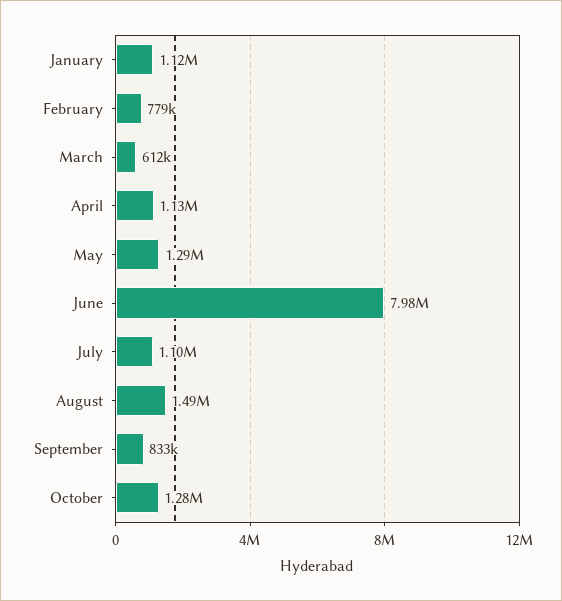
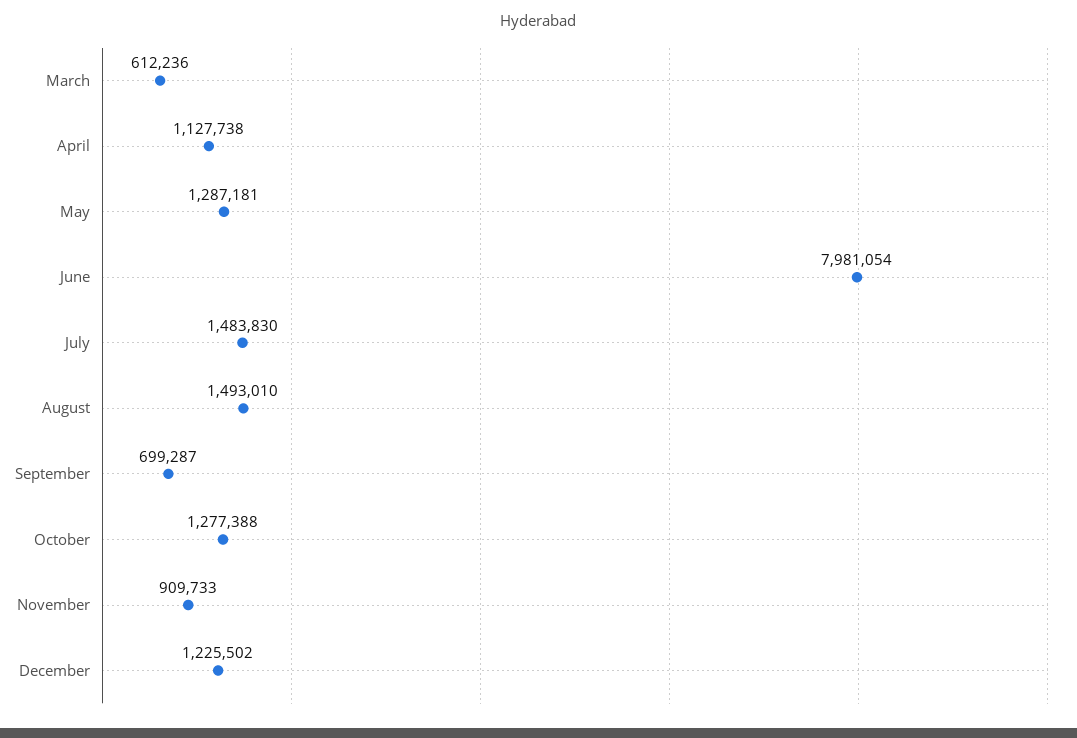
January: 1120000 -> none
February: 779000 -> none
July: 1100000 -> 1483830
September: 833000 -> 699287
November: none -> 909733
December: none -> 1225502

